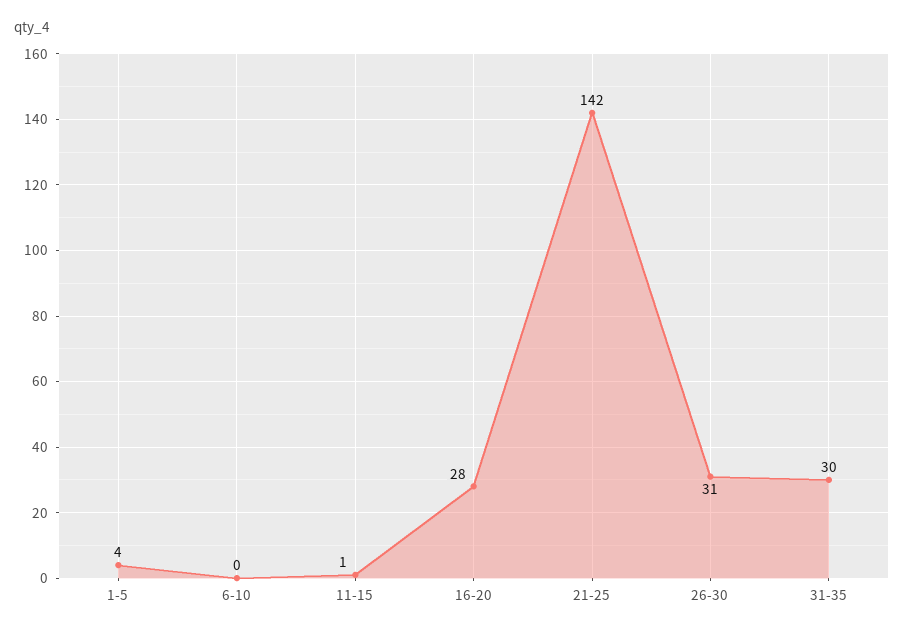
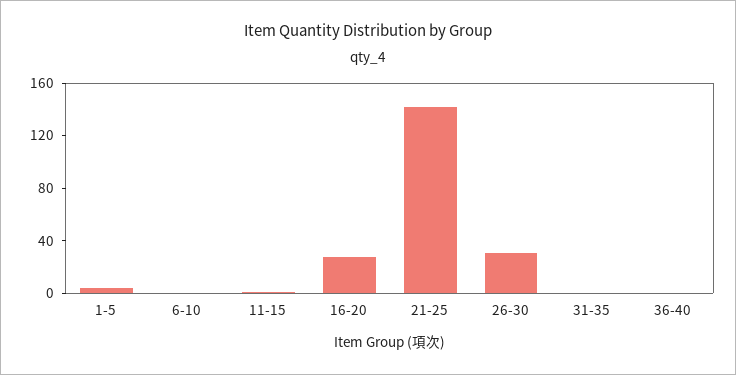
31-35: 30 -> 0
36-40: none -> 0

